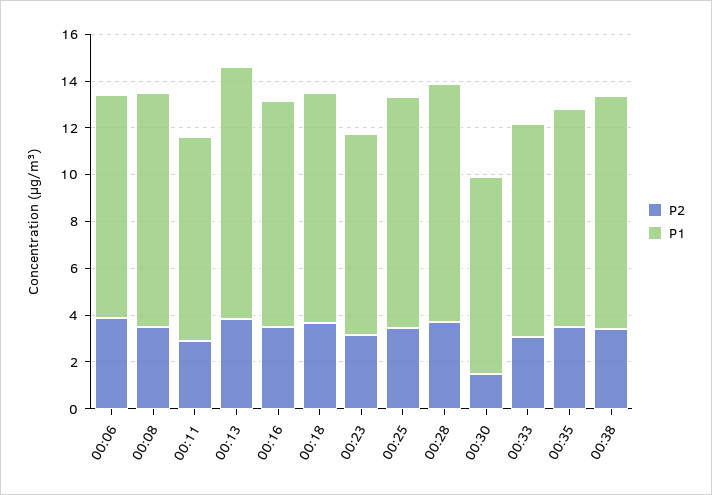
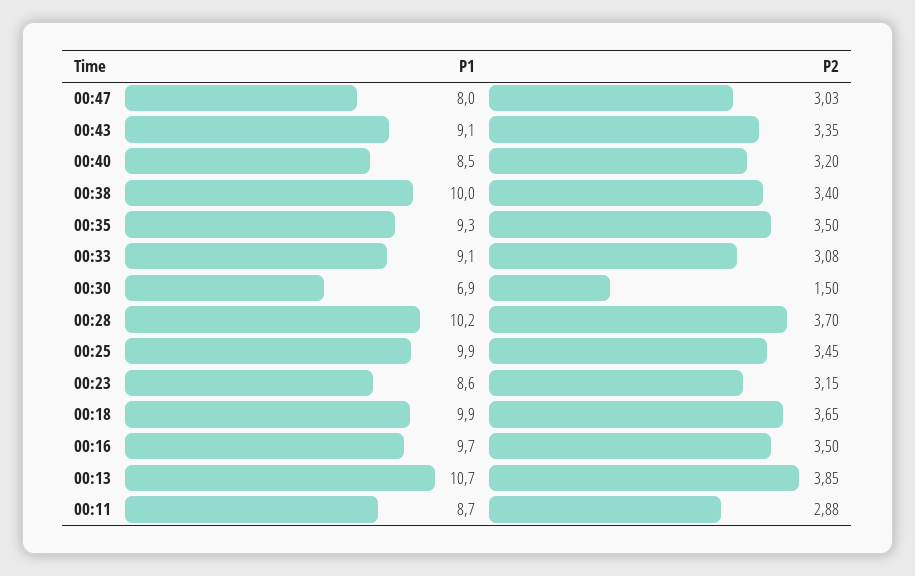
P2, 00:06: 4 -> none
P1, 00:06: 9.5 -> none
P2, 00:08: 3.5 -> none
P1, 00:08: 10 -> none
P1, 00:30: 8.5 -> 6.9
P1, 00:47: none -> 8
P2, 00:47: none -> 3.03
P1, 00:43: none -> 9.1
P2, 00:43: none -> 3.35
P1, 00:40: none -> 8.5
P2, 00:40: none -> 3.2

